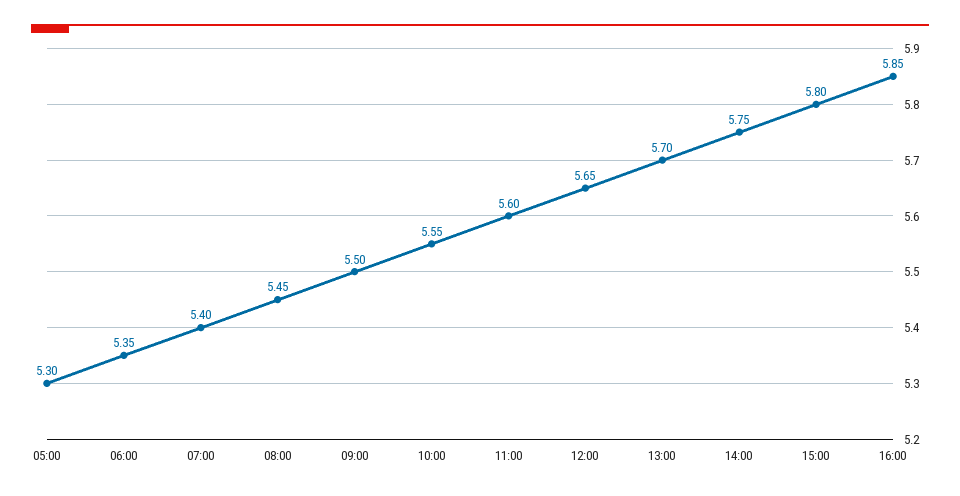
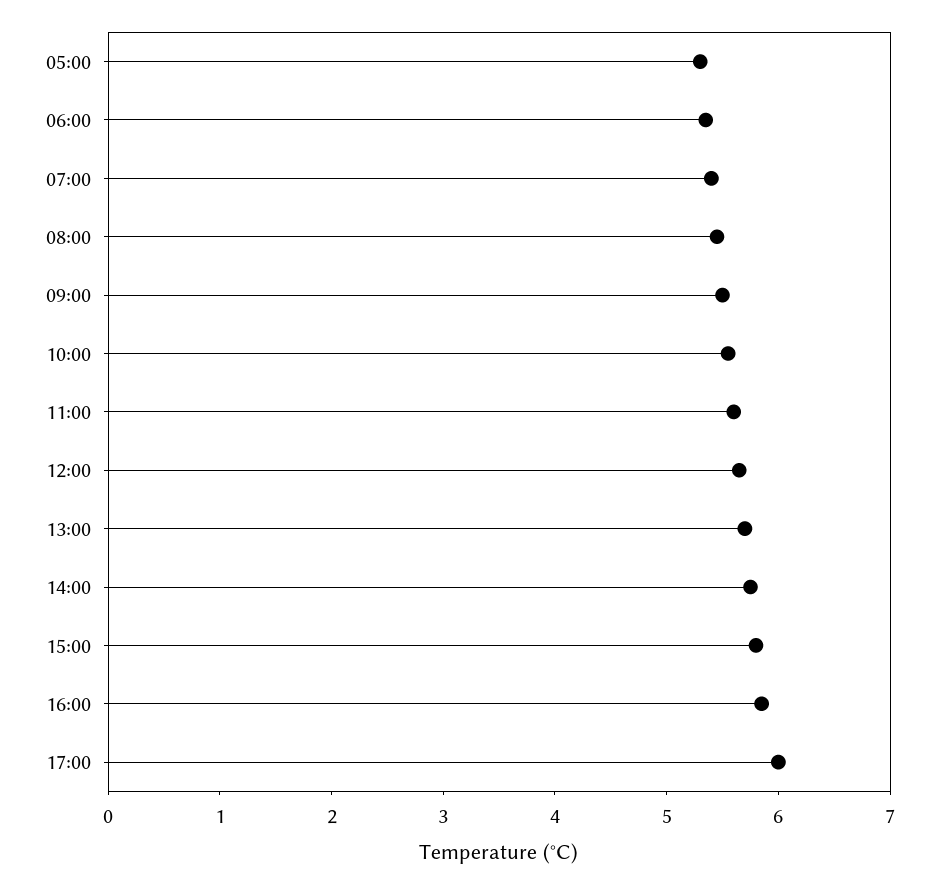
17:00: none -> 6

